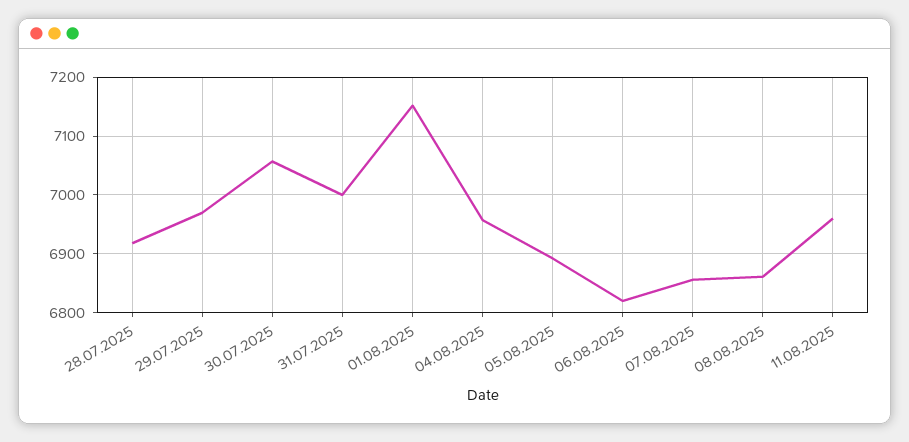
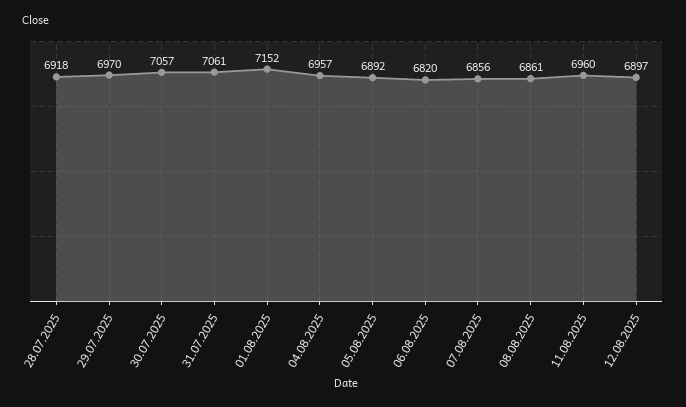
31.07.2025: 7000 -> 7061
12.08.2025: none -> 6897

